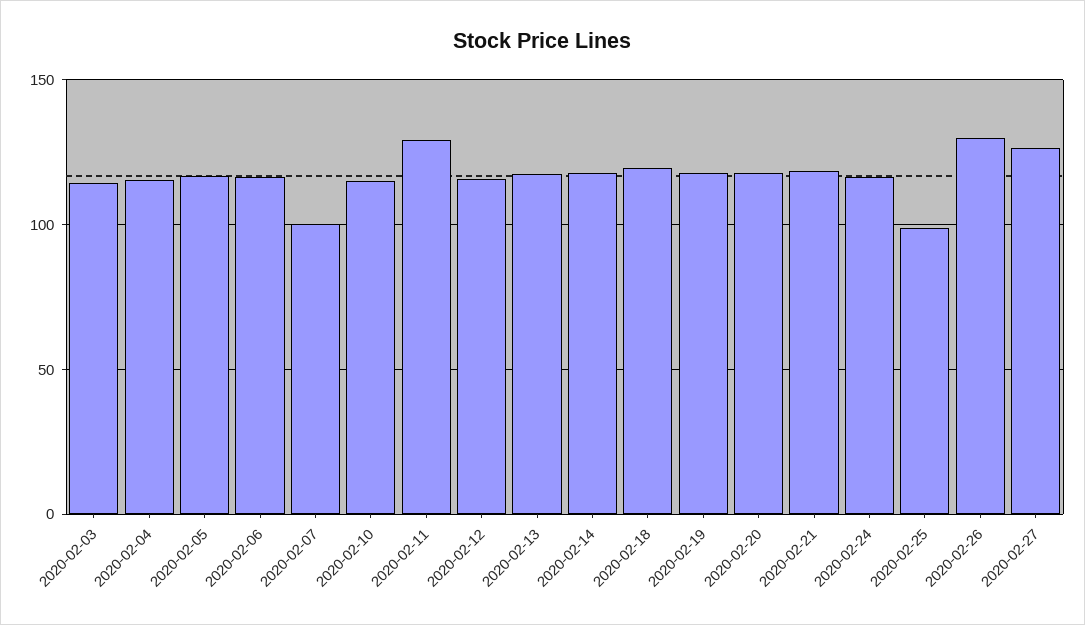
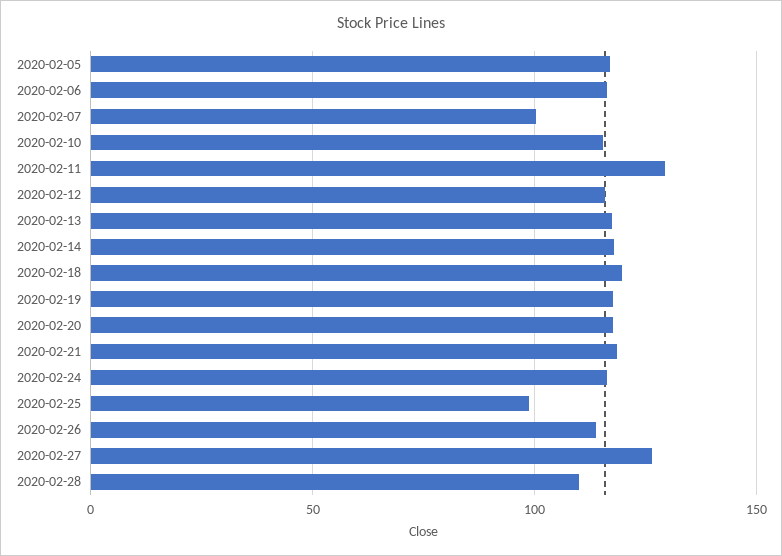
2020-02-03: 115 -> none
2020-02-04: 115 -> none
2020-02-26: 130 -> 115
2020-02-28: none -> 110

